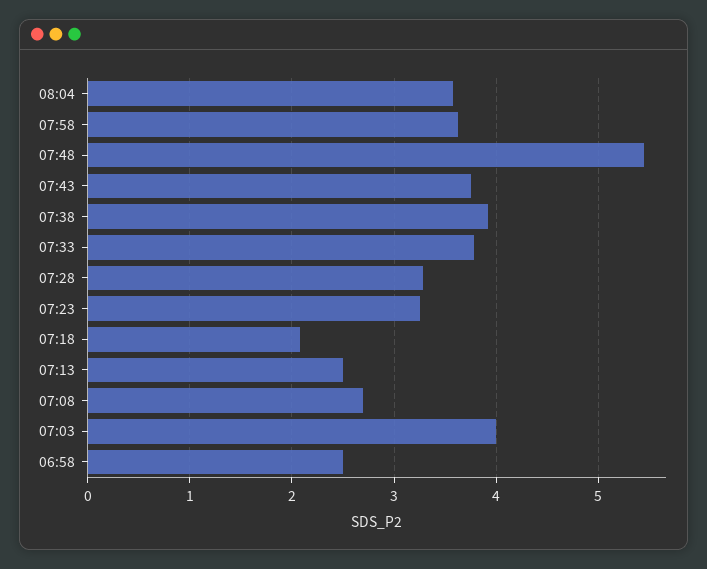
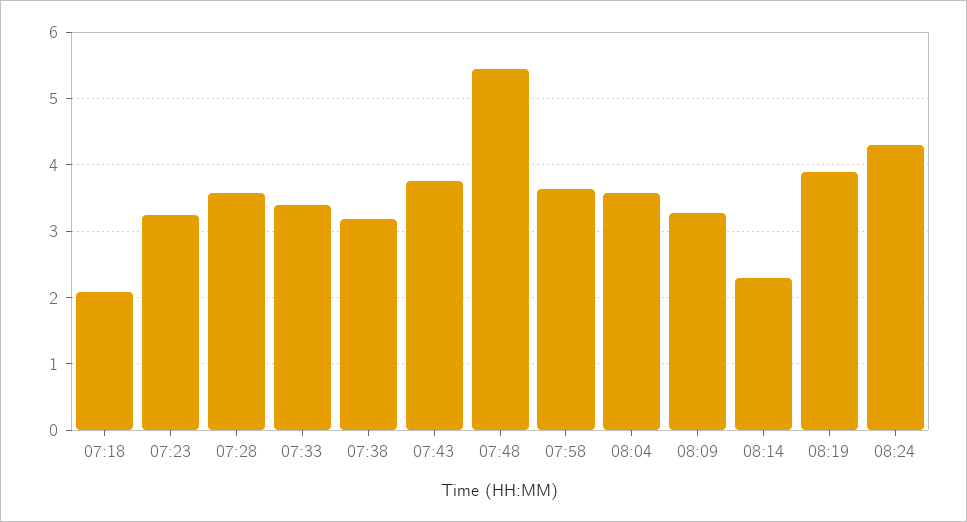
07:38: 3.9 -> 3.2
07:33: 3.8 -> 3.4
07:28: 3.3 -> 3.6
07:13: 2.5 -> none
07:08: 2.7 -> none
07:03: 4 -> none
06:58: 2.5 -> none
08:09: none -> 3.3
08:14: none -> 2.3
08:19: none -> 3.9
08:24: none -> 4.3

